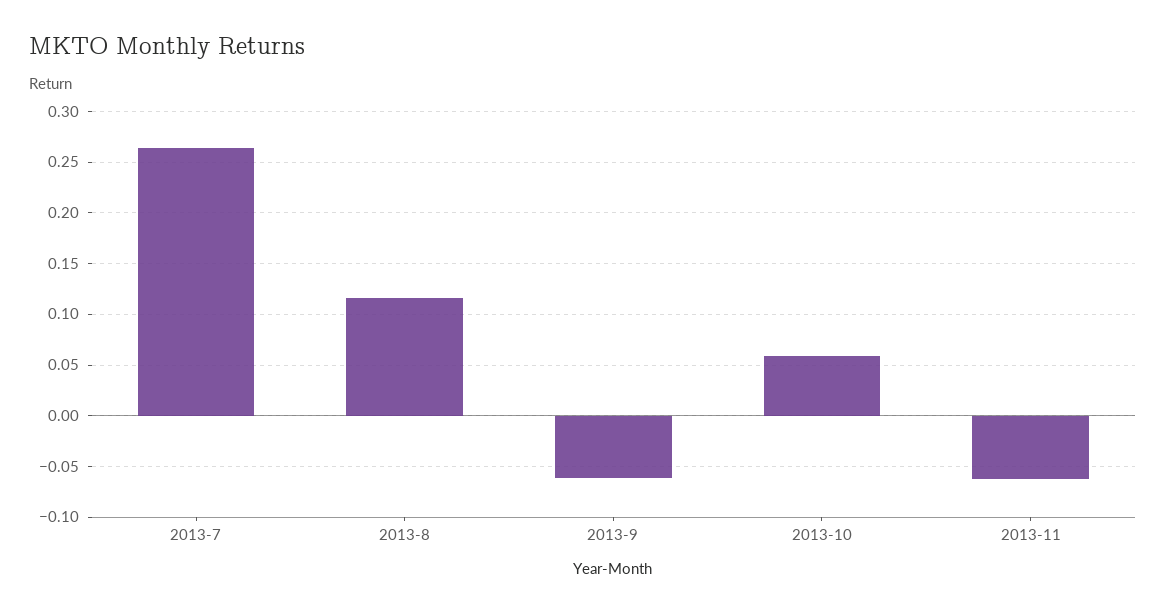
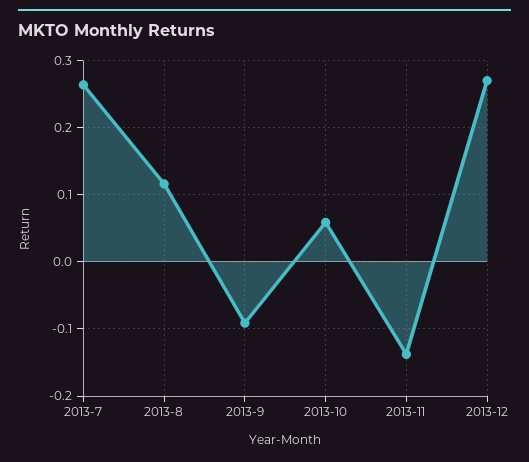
2013-9: -0.06 -> -0.09
2013-11: -0.06 -> -0.14
2013-12: none -> 0.27

